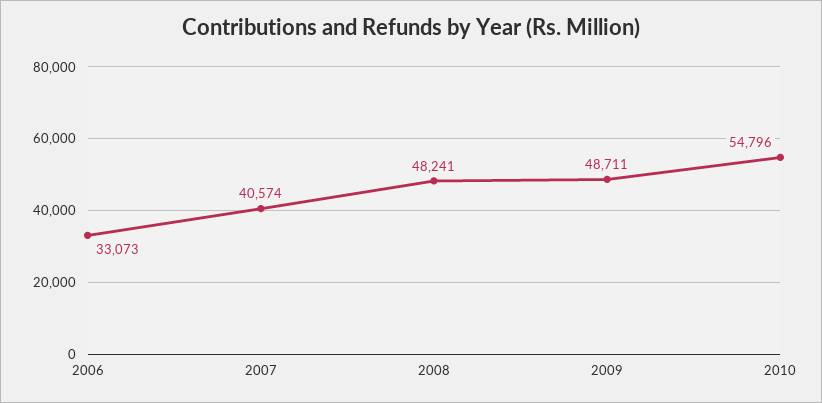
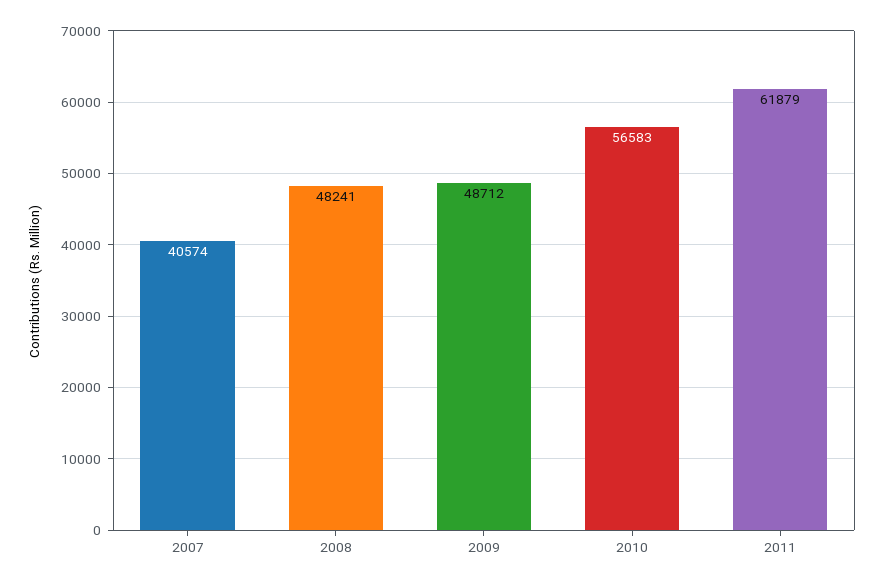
2006: 33073 -> none
2009: 48711 -> 48712
2010: 54796 -> 56583
2011: none -> 61879

